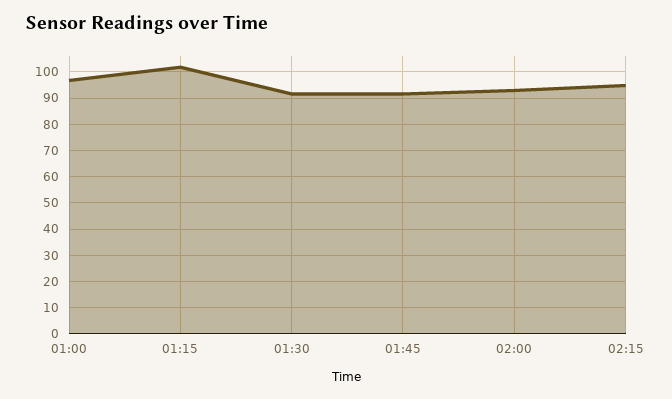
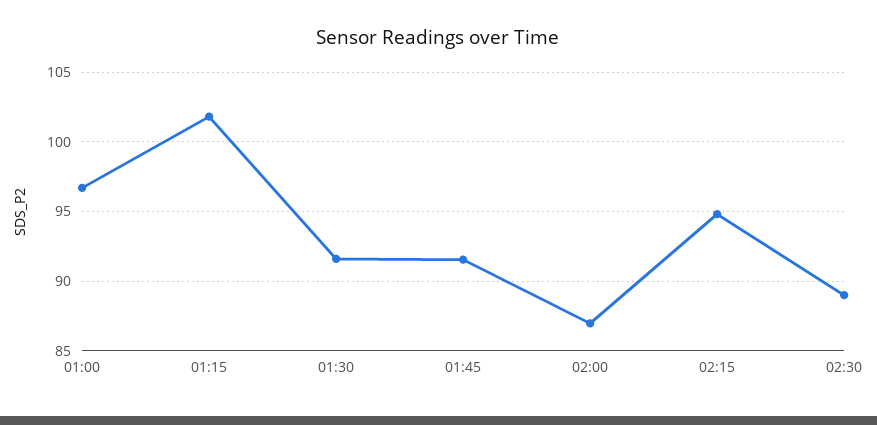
02:00: 92.5 -> 87
02:30: none -> 89

